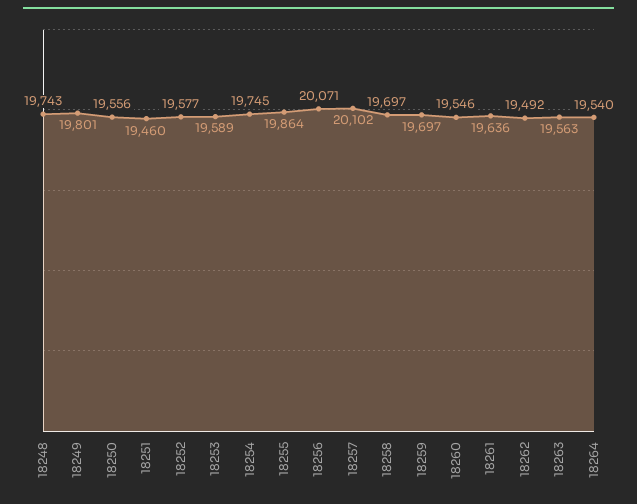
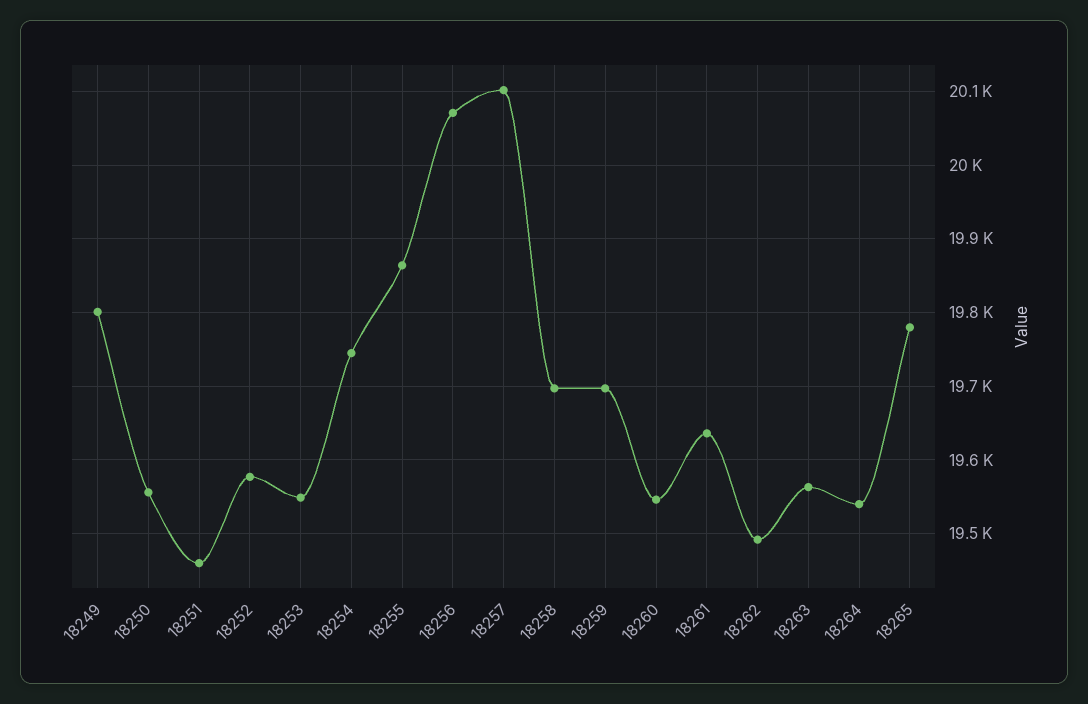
18248: 19743 -> none
18253: 19589 -> 19550
18265: none -> 19780

